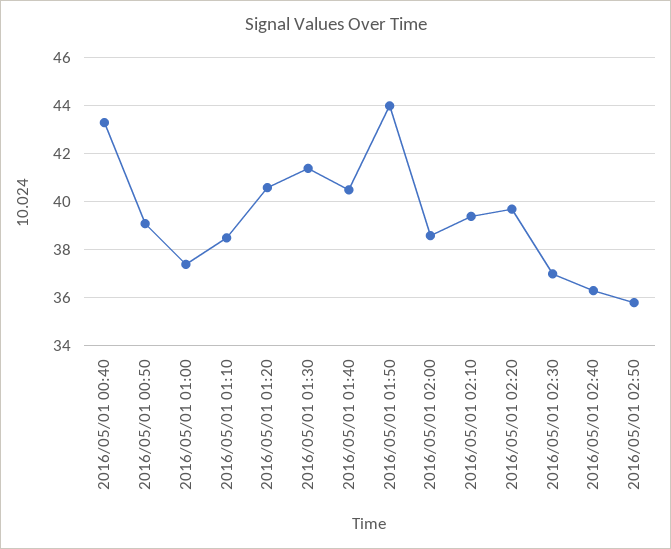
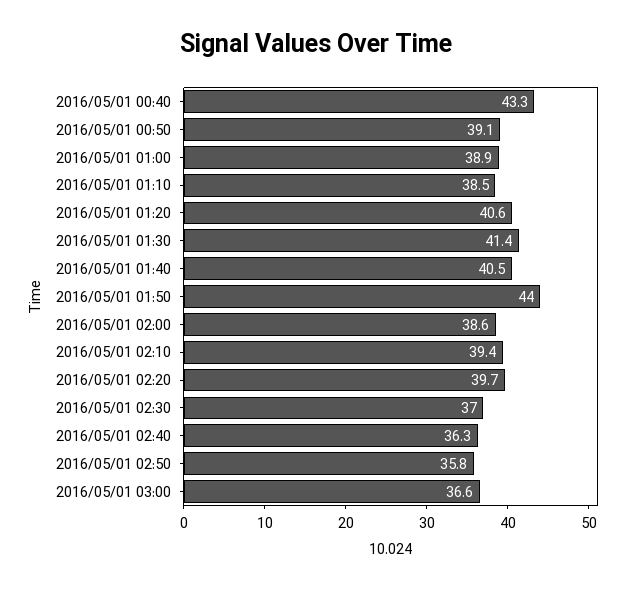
2016/05/01 01:00: 37.5 -> 38.9
2016/05/01 03:00: none -> 36.6

